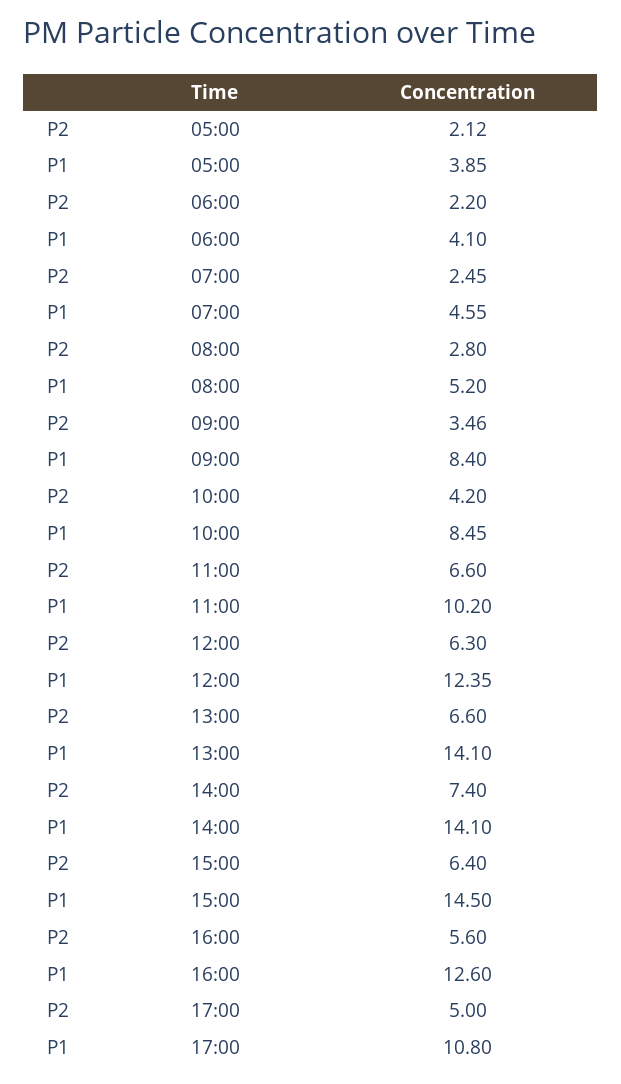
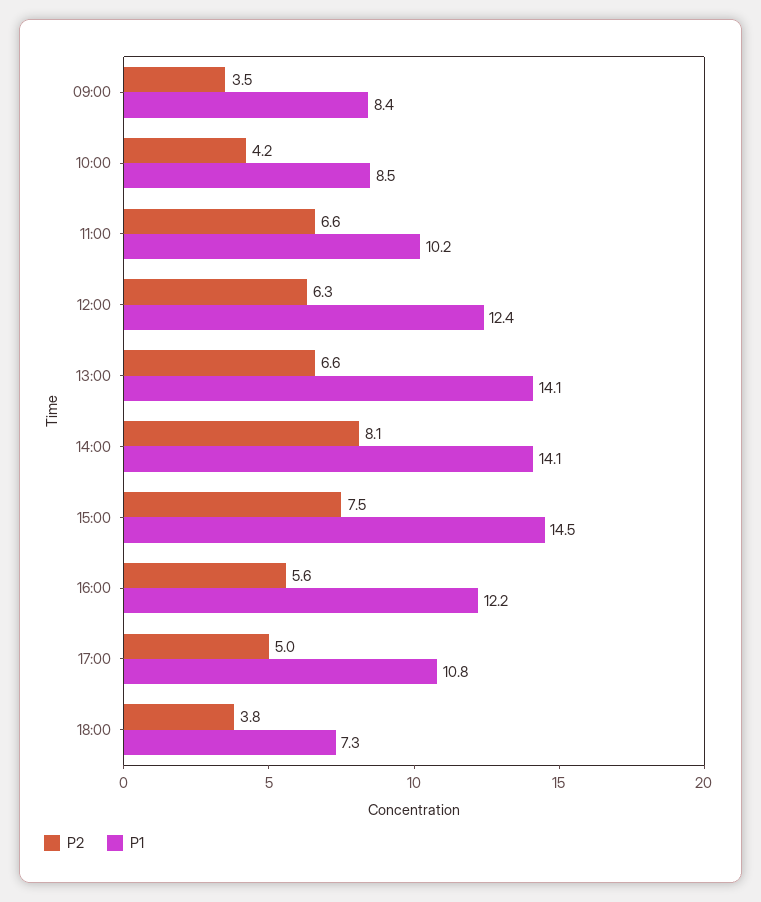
P2, 05:00: 2.12 -> none
P1, 05:00: 3.85 -> none
P2, 06:00: 2.2 -> none
P1, 06:00: 4.1 -> none
P2, 07:00: 2.45 -> none
P1, 07:00: 4.55 -> none
P2, 08:00: 2.8 -> none
P1, 08:00: 5.2 -> none
P2, 14:00: 7.4 -> 8.1
P2, 15:00: 6.4 -> 7.5
P1, 16:00: 12.6 -> 12.2
P2, 18:00: none -> 3.8
P1, 18:00: none -> 7.3

